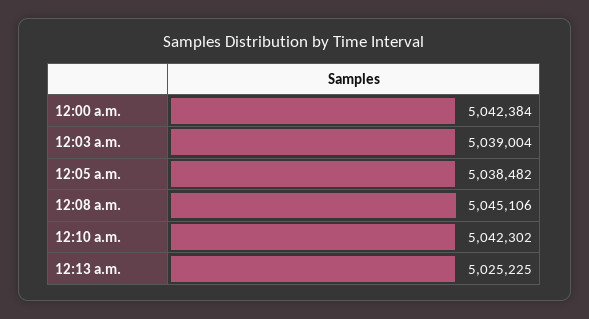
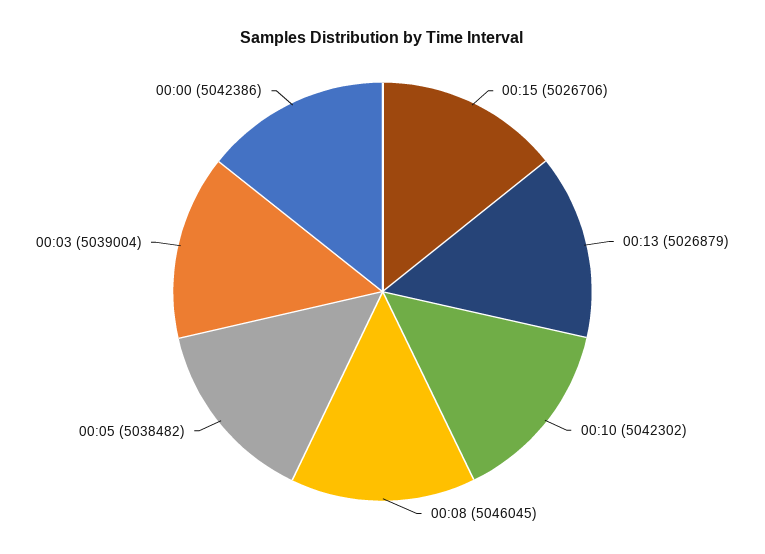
12:00 a.m.: 5042384 -> 5042386
12:08 a.m.: 5045106 -> 5046045
12:13 a.m.: 5025225 -> 5026879
00:15: none -> 5026706

